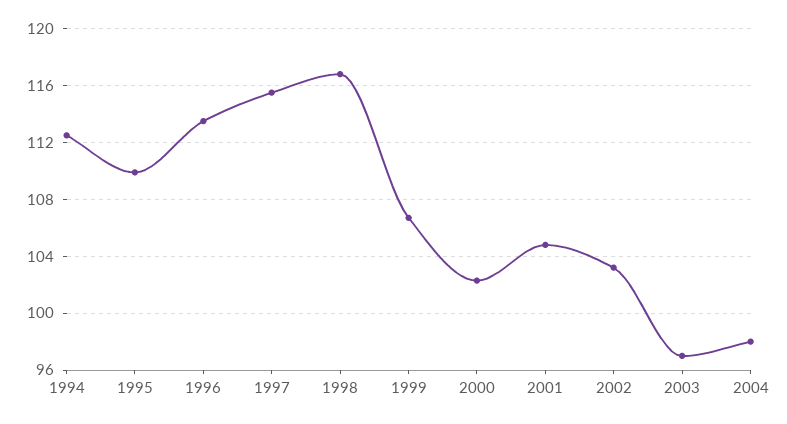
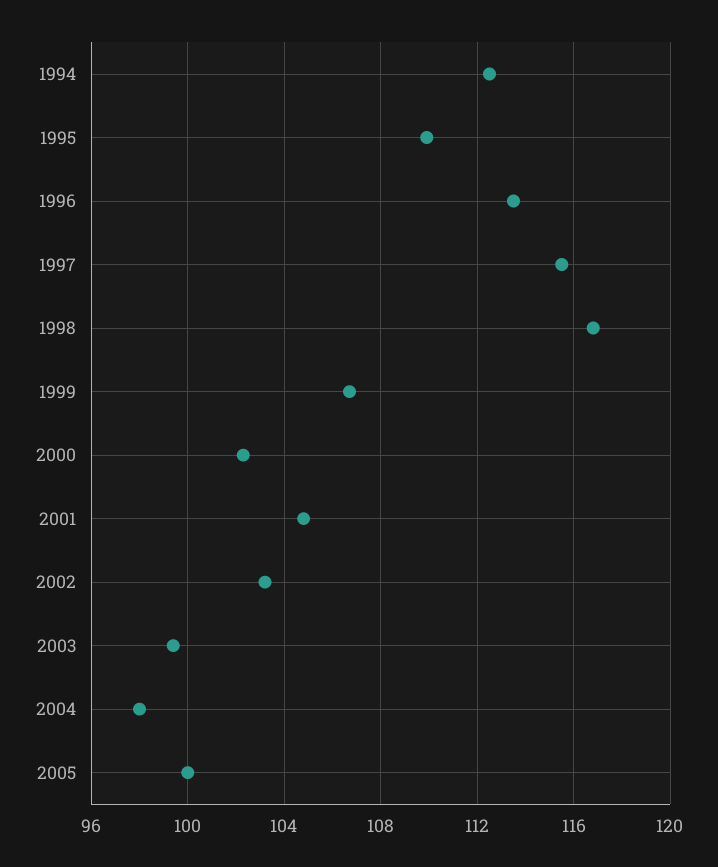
2003: 97 -> 99.5
2005: none -> 100

